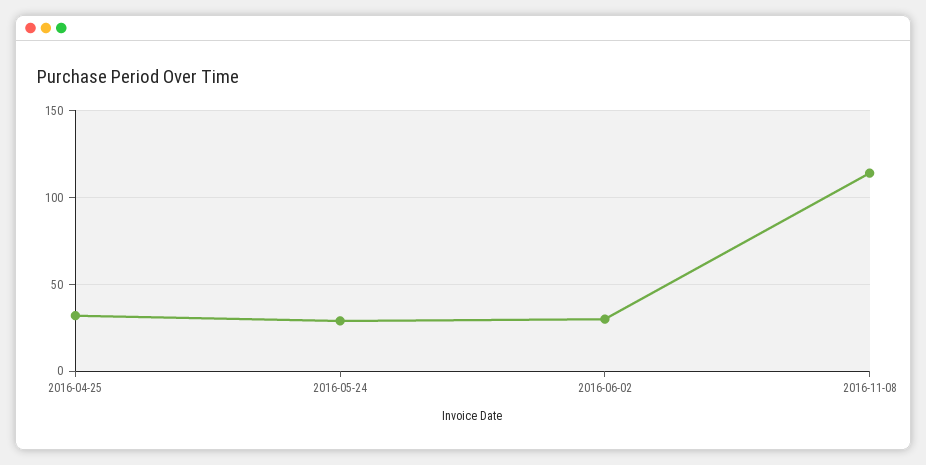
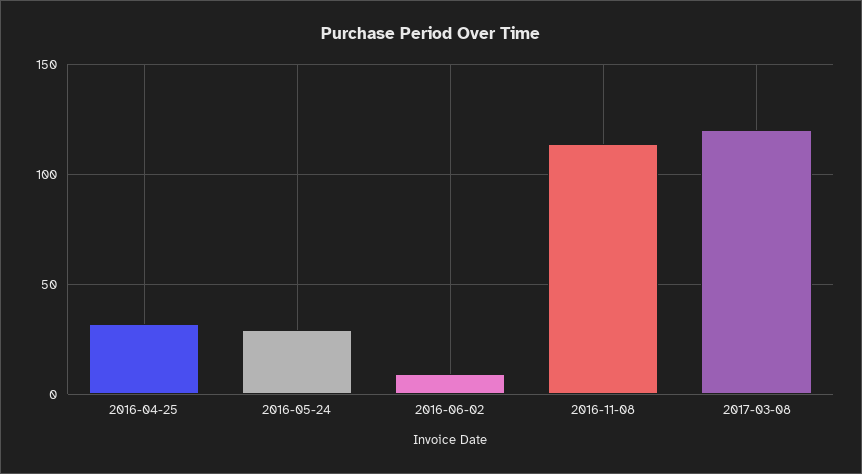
2016-06-02: 30 -> 10
2017-03-08: none -> 120

